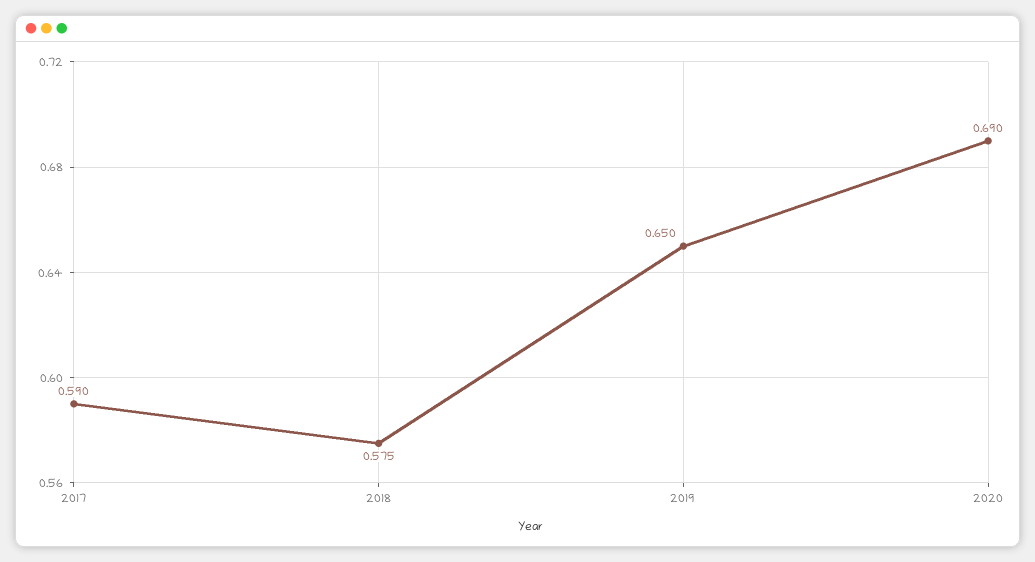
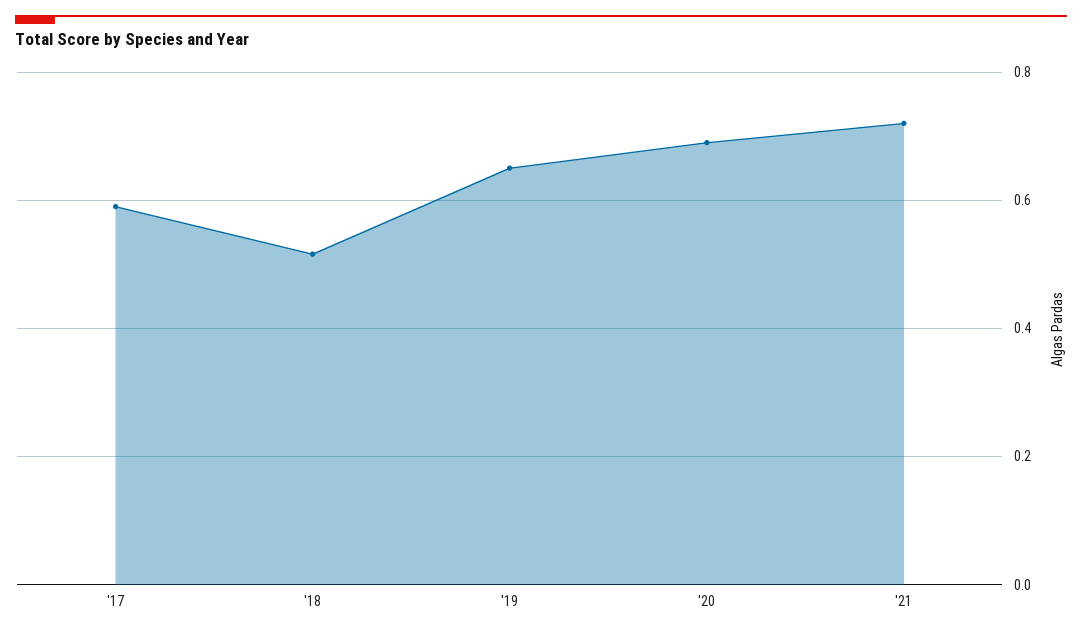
2018: 0.575 -> 0.52
'21: none -> 0.72

